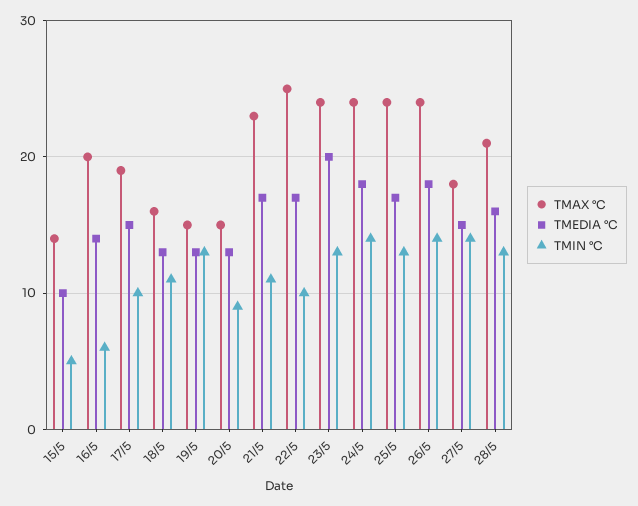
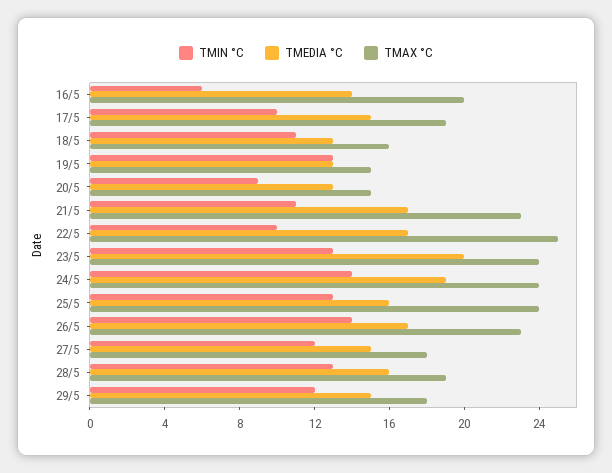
TMAX °C, 15/5: 14 -> none
TMEDIA °C, 15/5: 10 -> none
TMIN °C, 15/5: 5 -> none
TMEDIA °C, 24/5: 18 -> 19
TMEDIA °C, 25/5: 17 -> 16
TMAX °C, 26/5: 24 -> 23
TMEDIA °C, 26/5: 18 -> 17
TMIN °C, 27/5: 14 -> 12
TMAX °C, 28/5: 21 -> 19
TMIN °C, 29/5: none -> 12
TMEDIA °C, 29/5: none -> 15
TMAX °C, 29/5: none -> 18

